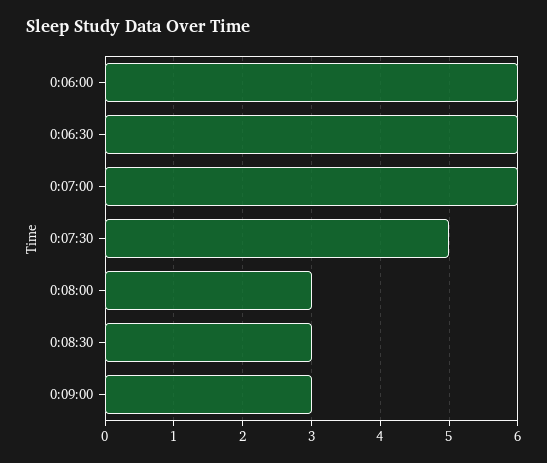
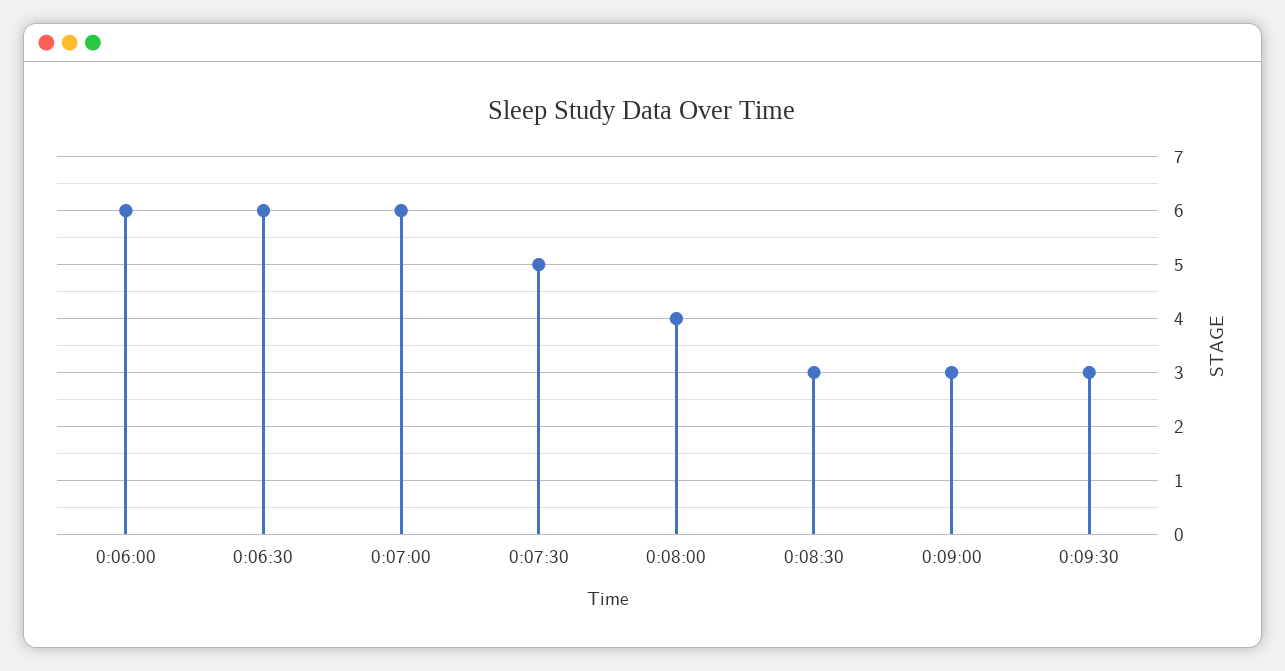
0:08:00: 3 -> 4
0:09:30: none -> 3

